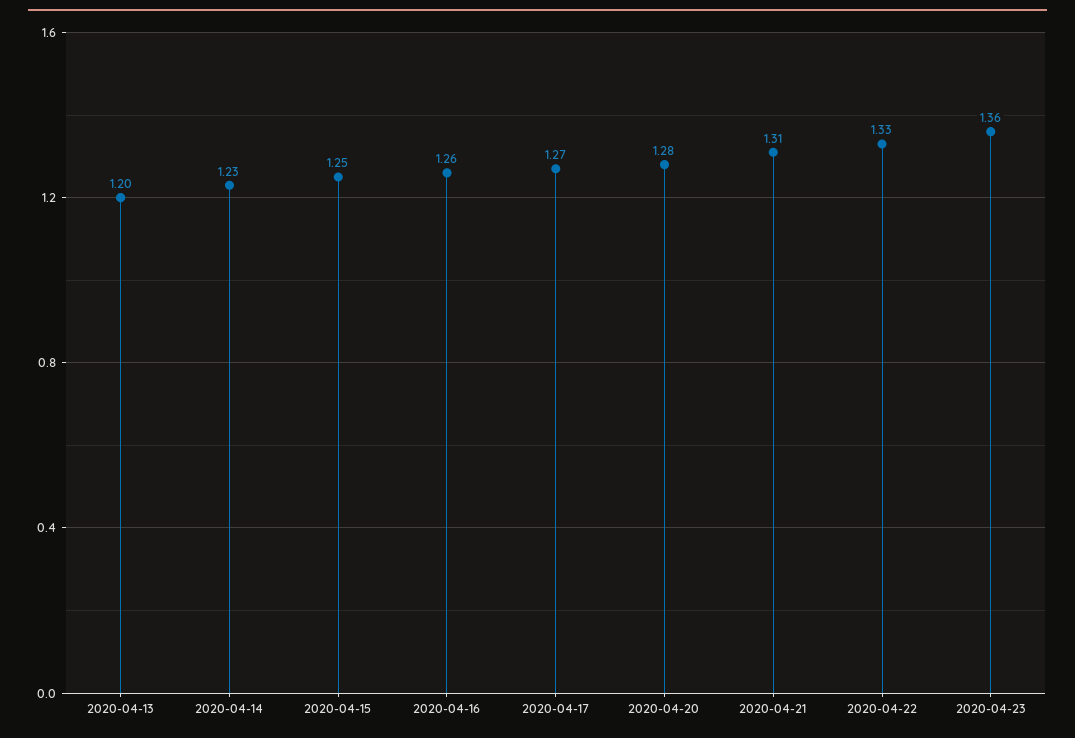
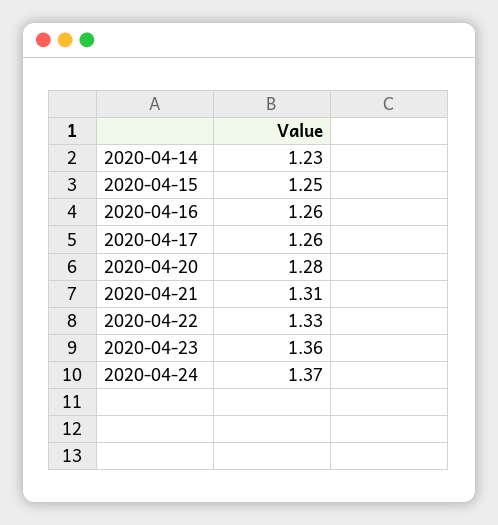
2020-04-13: 1.2 -> none
2020-04-17: 1.27 -> 1.26
2020-04-24: none -> 1.37

